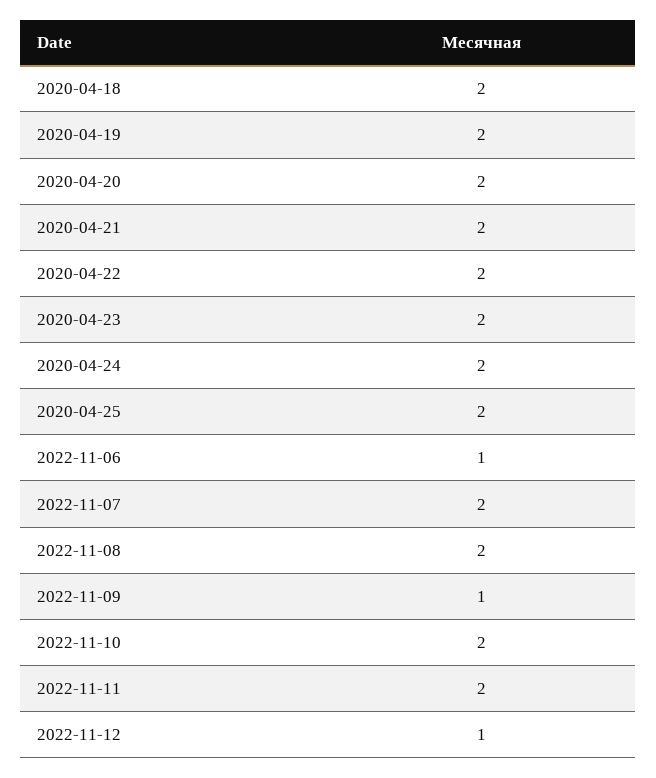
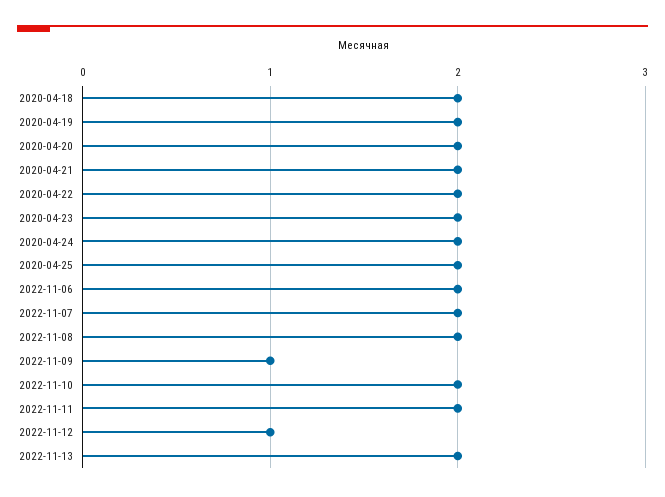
2022-11-06: 1 -> 2
2022-11-13: none -> 2

